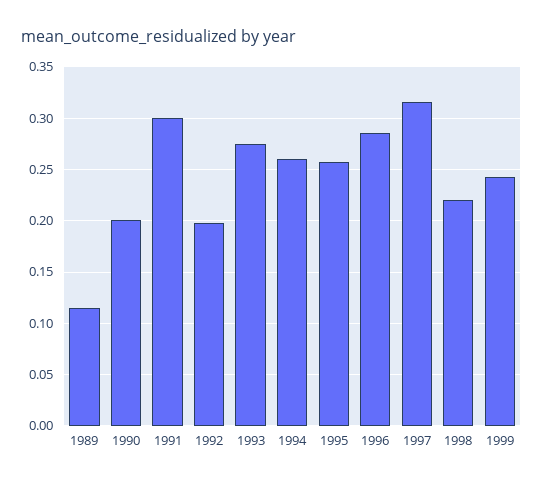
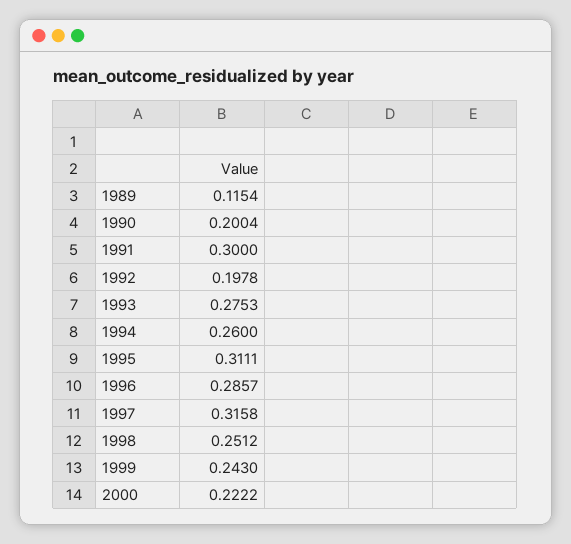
1995: 0.26 -> 0.3111
1998: 0.22 -> 0.2512
2000: none -> 0.2222

